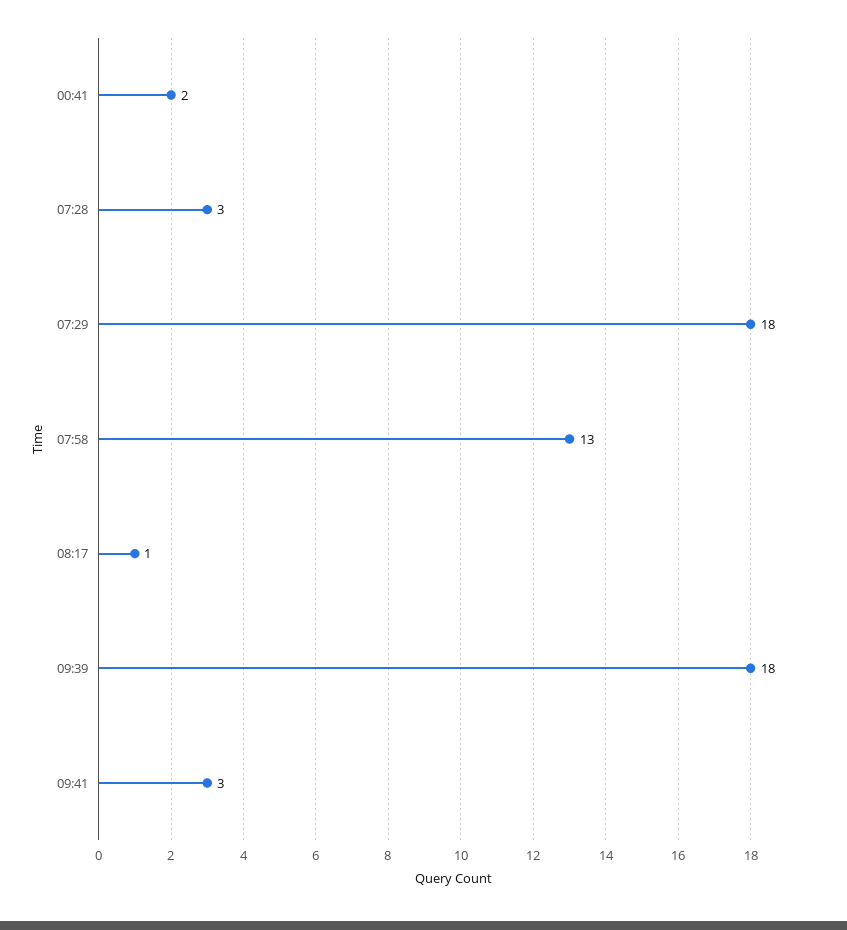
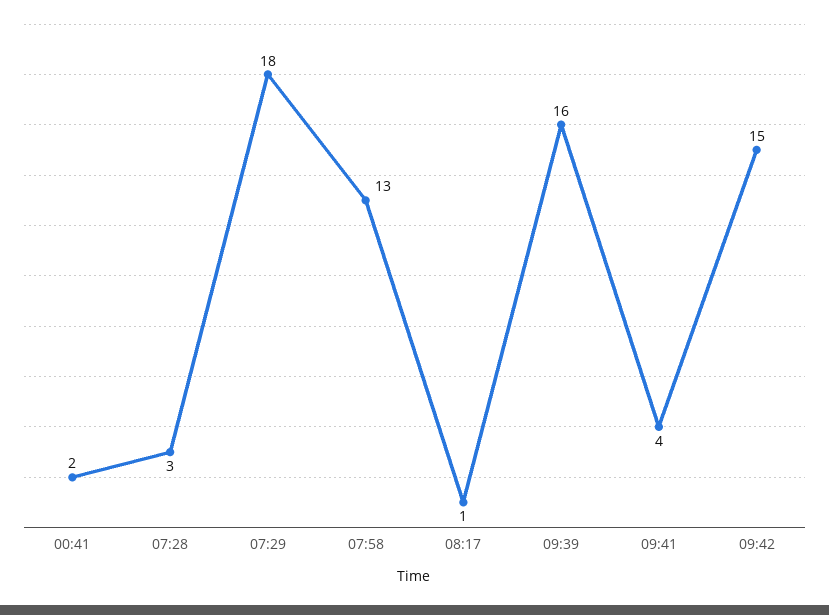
09:39: 18 -> 16
09:41: 3 -> 4
09:42: none -> 15

